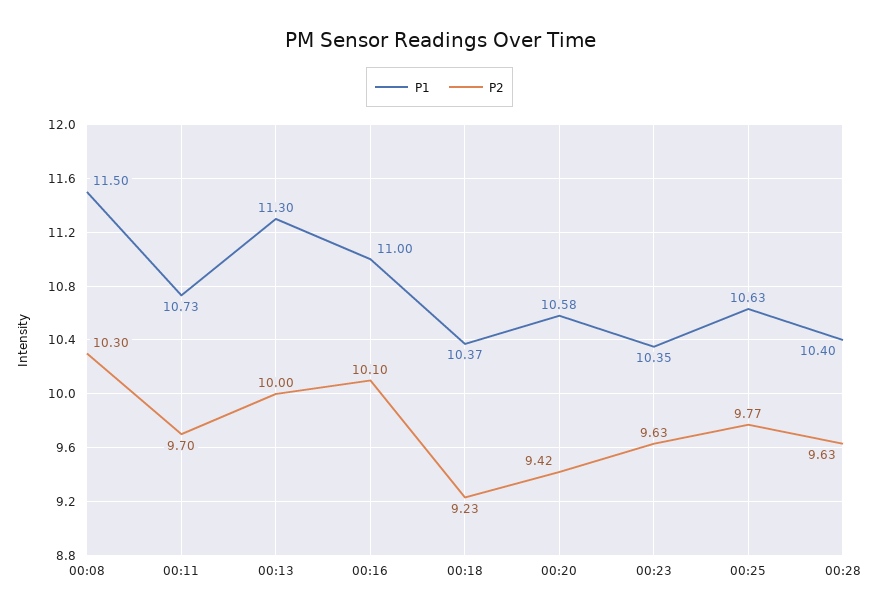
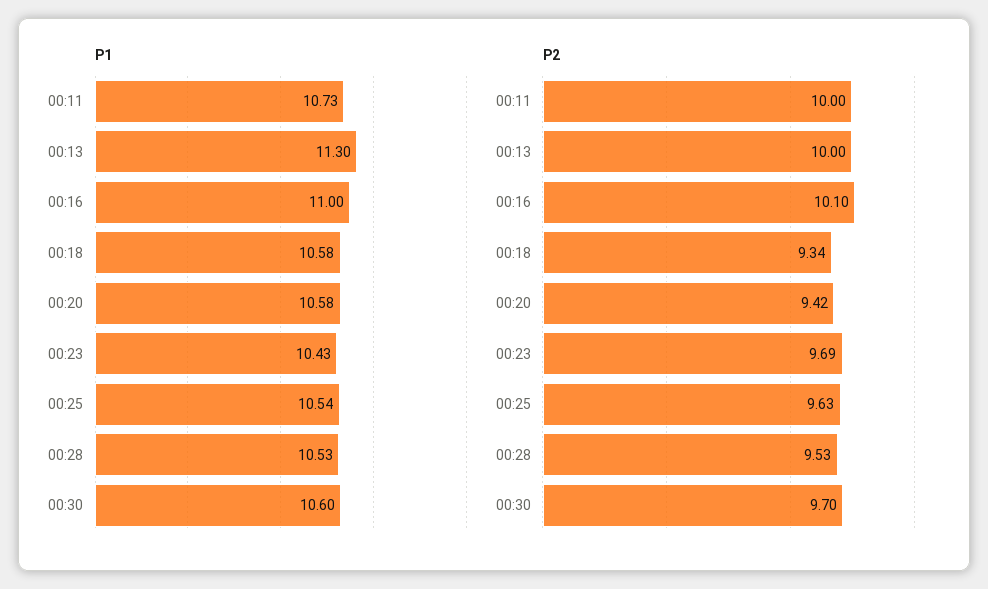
P1, 00:08: 11.5 -> none
P2, 00:08: 10.3 -> none
P2, 00:11: 9.7 -> 10
P1, 00:18: 10.37 -> 10.58
P2, 00:18: 9.23 -> 9.34
P1, 00:23: 10.35 -> 10.43
P2, 00:23: 9.63 -> 9.69
P1, 00:25: 10.63 -> 10.54
P2, 00:25: 9.77 -> 9.63
P1, 00:28: 10.4 -> 10.53
P2, 00:28: 9.63 -> 9.53
P1, 00:30: none -> 10.6
P2, 00:30: none -> 9.7

